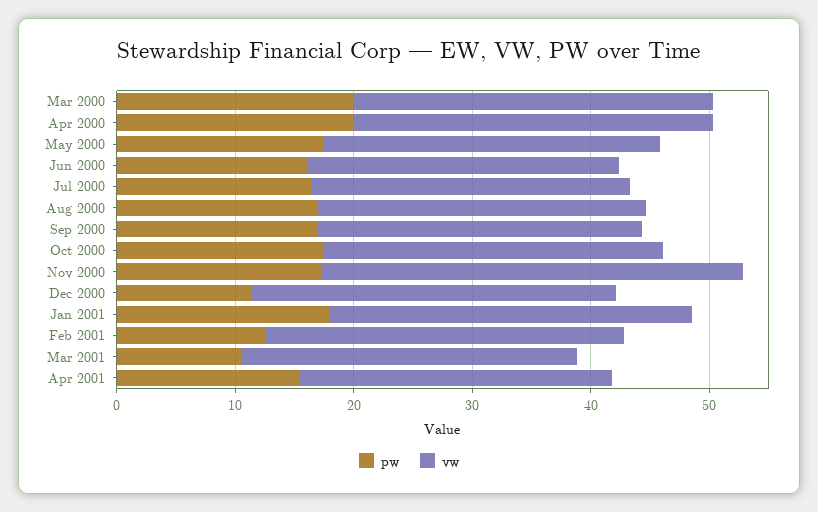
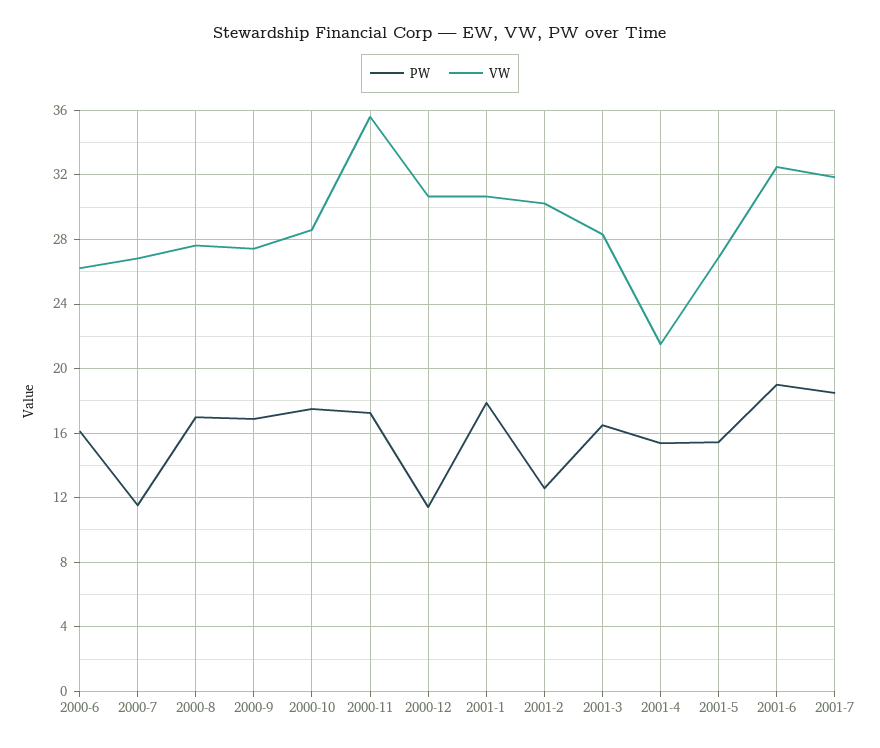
pw, Mar 2000: 20 -> none
vw, Mar 2000: 30 -> none
pw, Apr 2000: 20 -> none
vw, Apr 2000: 30 -> none
pw, May 2000: 18 -> none
vw, May 2000: 28 -> none
pw, Jul 2000: 16 -> 11.5
pw, Mar 2001: 10 -> 16.5
vw, Apr 2001: 26 -> 21.5
pw, 2001-5: none -> 15.5
vw, 2001-5: none -> 27
pw, 2001-6: none -> 19
vw, 2001-6: none -> 32.5
pw, 2001-7: none -> 18.5
vw, 2001-7: none -> 32

